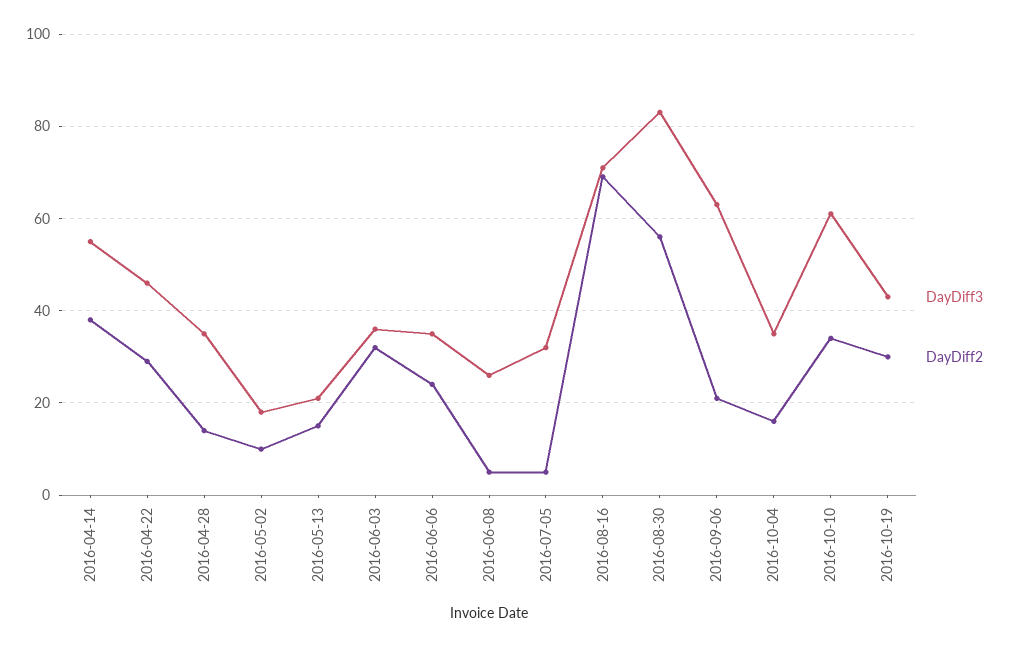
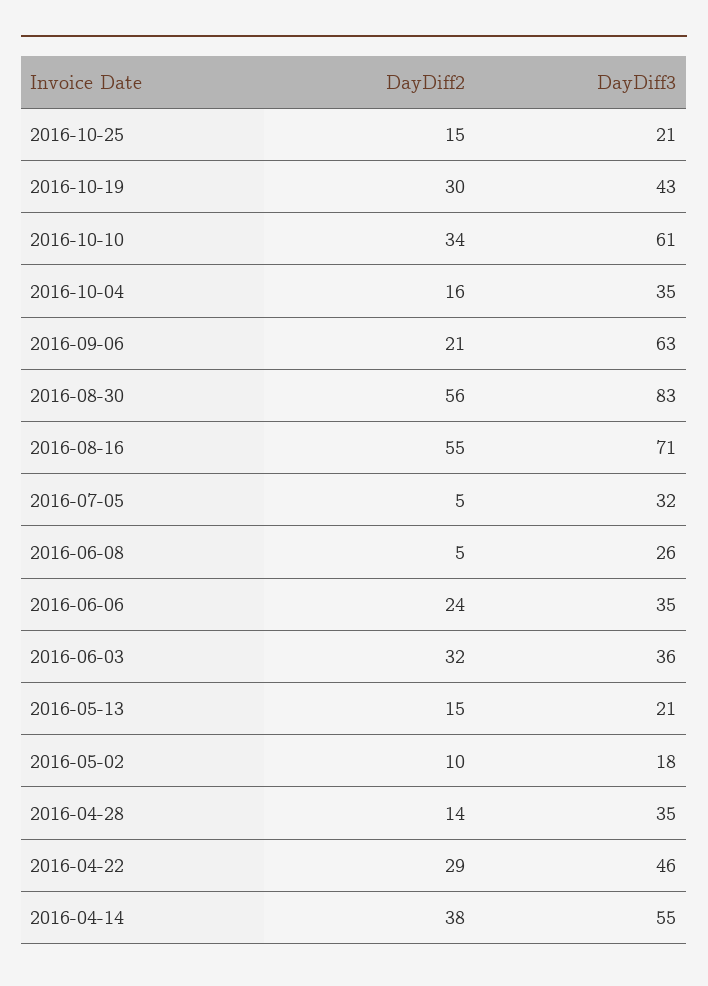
DayDiff2, 2016-08-16: 70 -> 55
DayDiff2, 2016-10-25: none -> 15
DayDiff3, 2016-10-25: none -> 21

